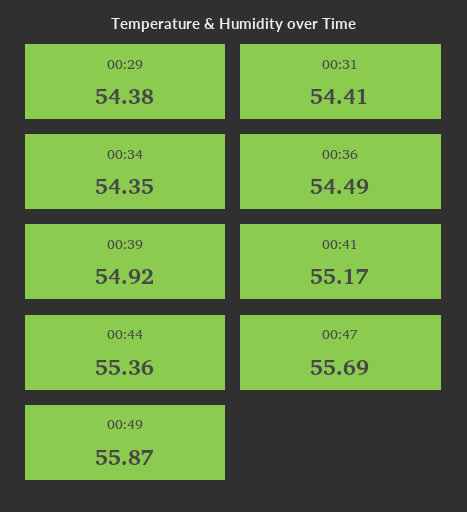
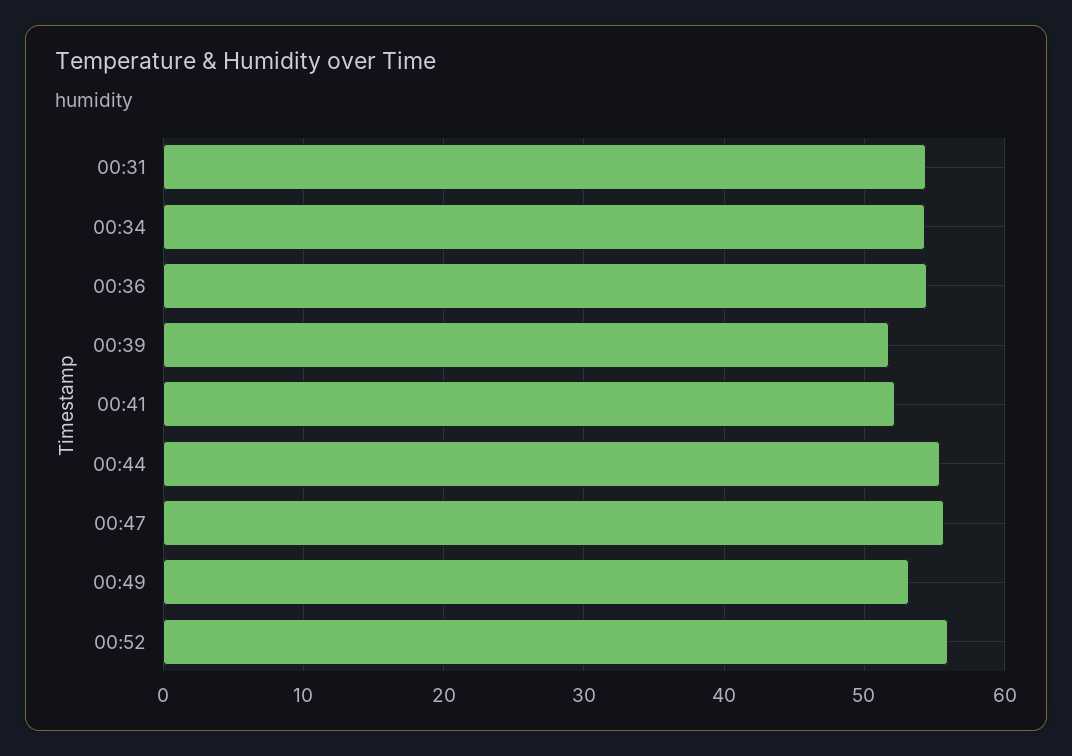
00:29: 54.38 -> none
00:39: 54.92 -> 52
00:41: 55.17 -> 52
00:49: 55.87 -> 53
00:52: none -> 56

